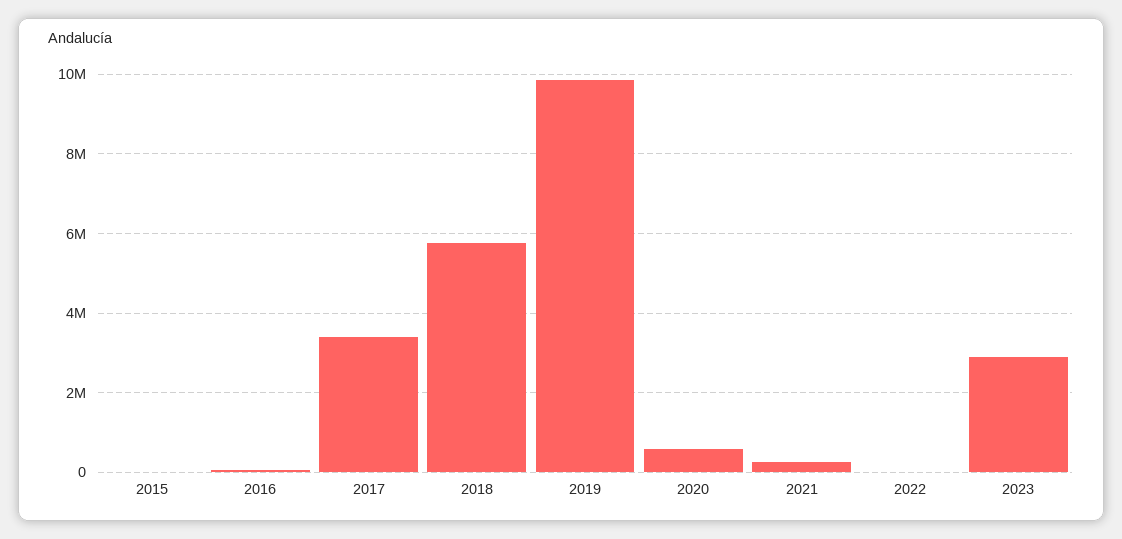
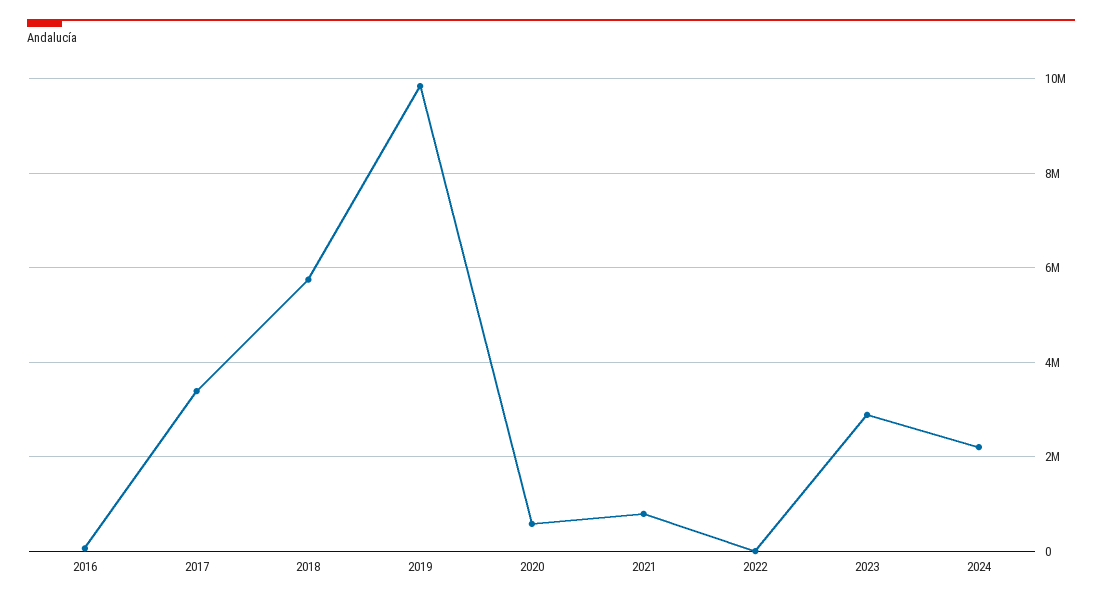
2015: 0 -> none
2021: 200000 -> 800000
2024: none -> 2200000

